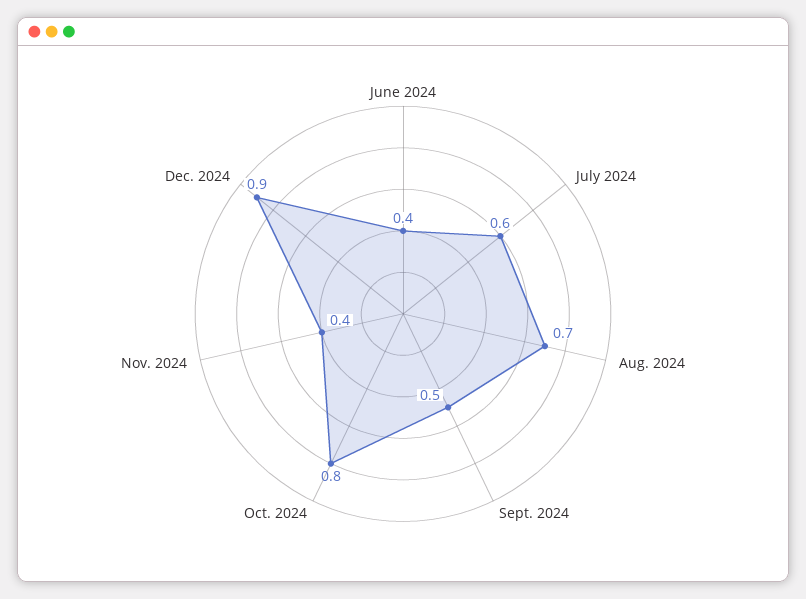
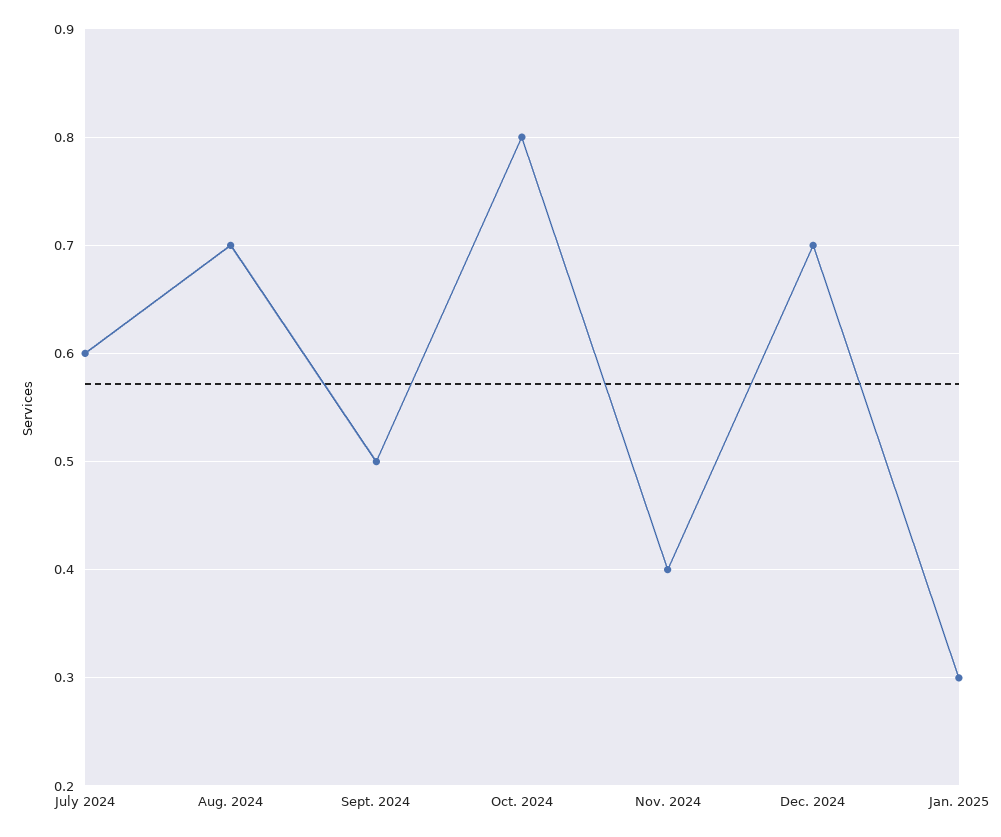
June 2024: 0.4 -> none
Dec. 2024: 0.9 -> 0.7
Jan. 2025: none -> 0.3

